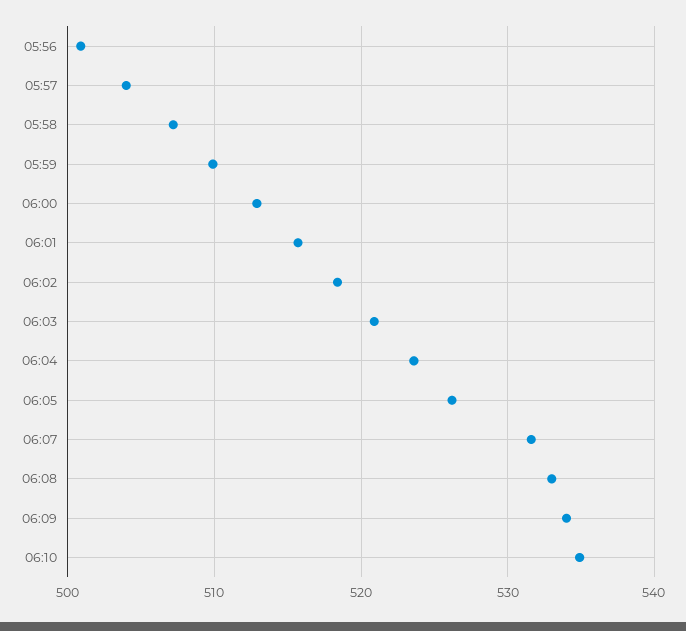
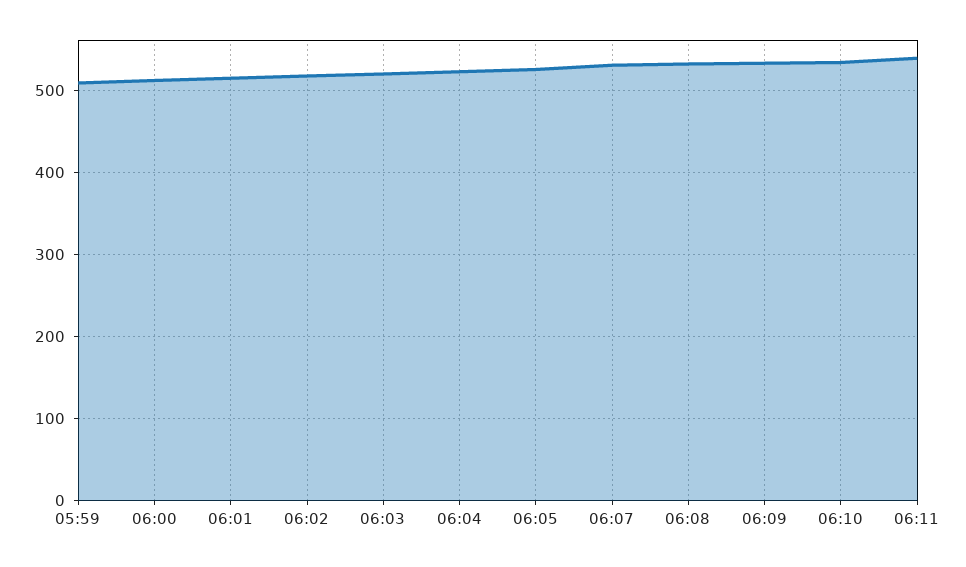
05:56: 501 -> none
05:57: 504 -> none
05:58: 507 -> none
06:11: none -> 540

